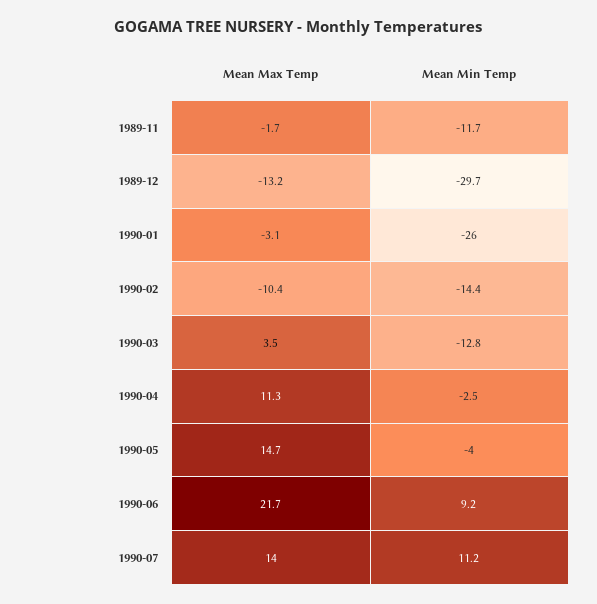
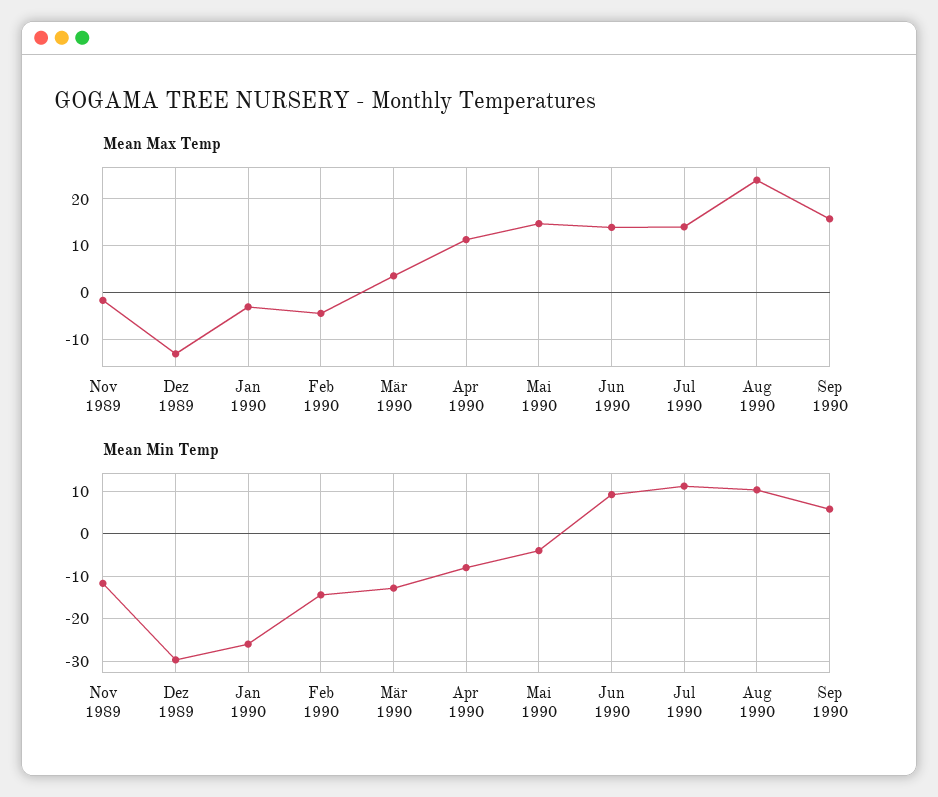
Mean Max Temp, 1990-02: -10.4 -> -4
Mean Min Temp, 1990-04: -2.5 -> -8
Mean Max Temp, 1990-06: 21.7 -> 14
Mean Max Temp, Aug 1990: none -> 24
Mean Max Temp, Sep 1990: none -> 16
Mean Min Temp, Aug 1990: none -> 10
Mean Min Temp, Sep 1990: none -> 6

